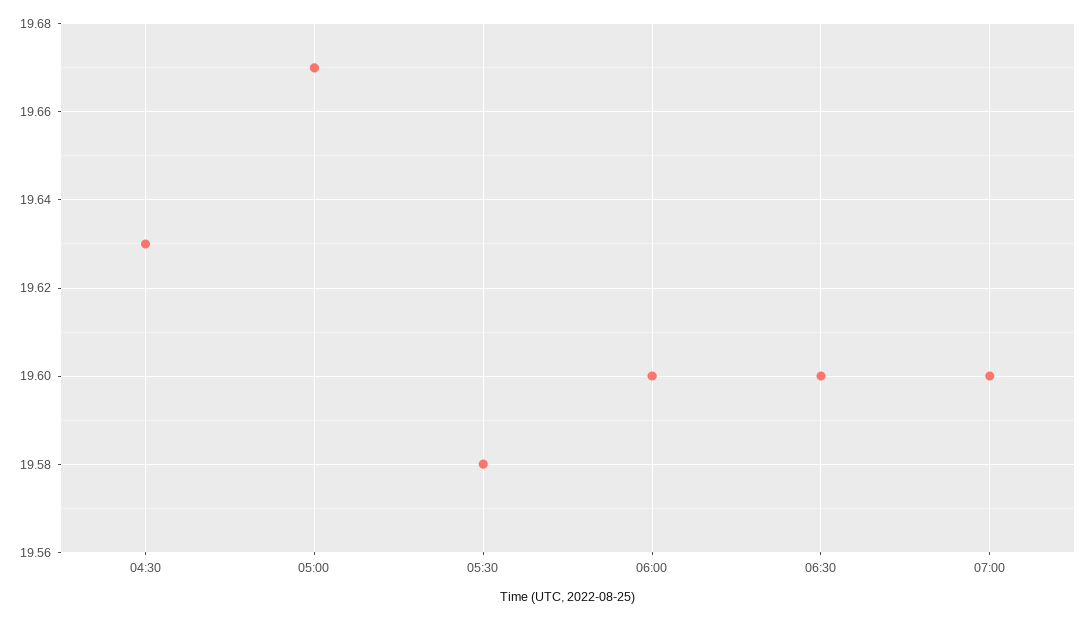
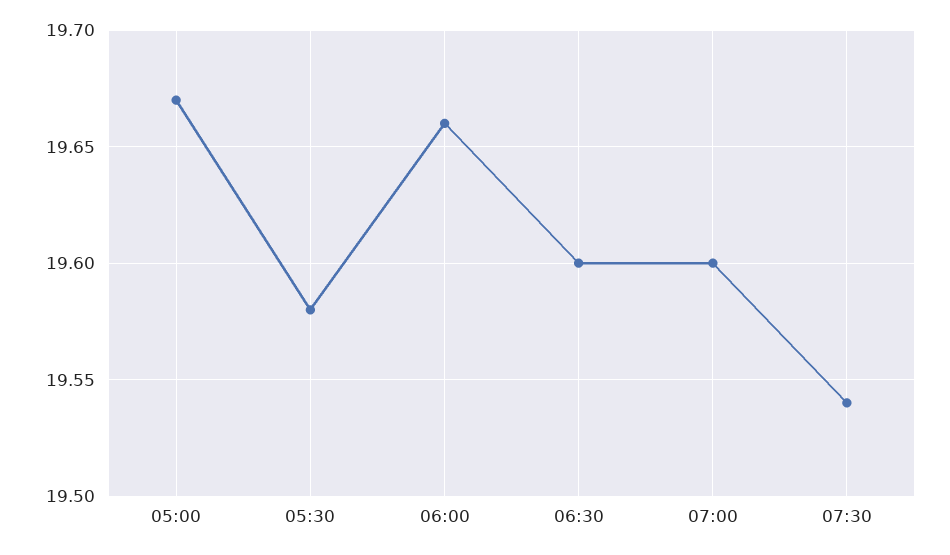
04:30: 19.63 -> none
06:00: 19.6 -> 19.66
07:30: none -> 19.54

